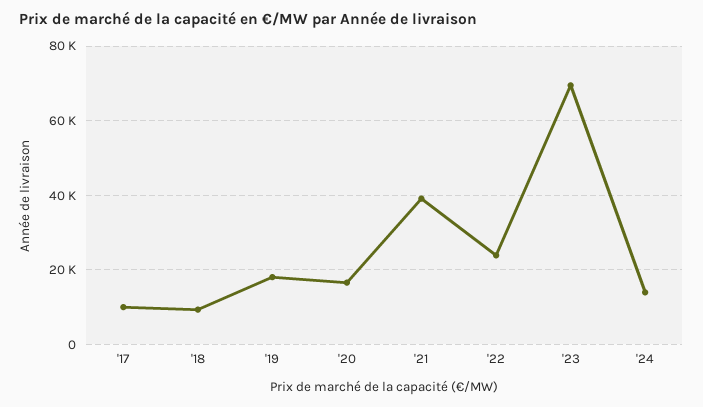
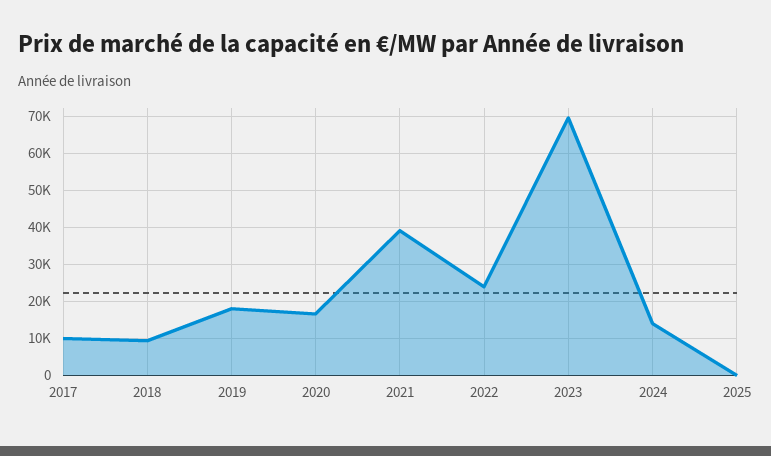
2025: none -> 0

